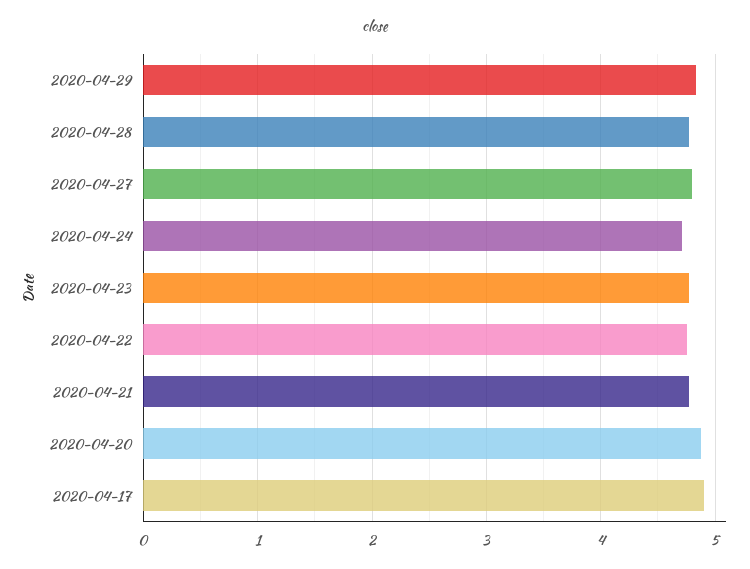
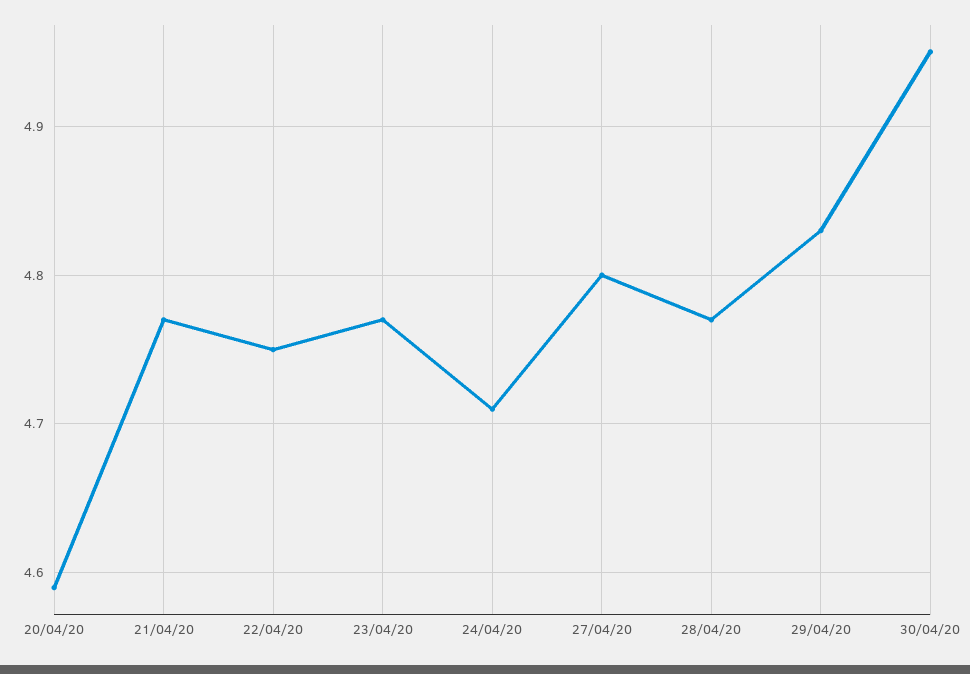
2020-04-20: 4.9 -> 4.59
2020-04-17: 4.9 -> none
30/04/20: none -> 4.95

